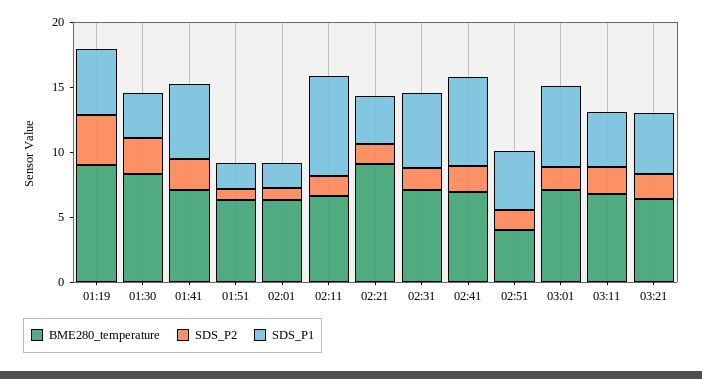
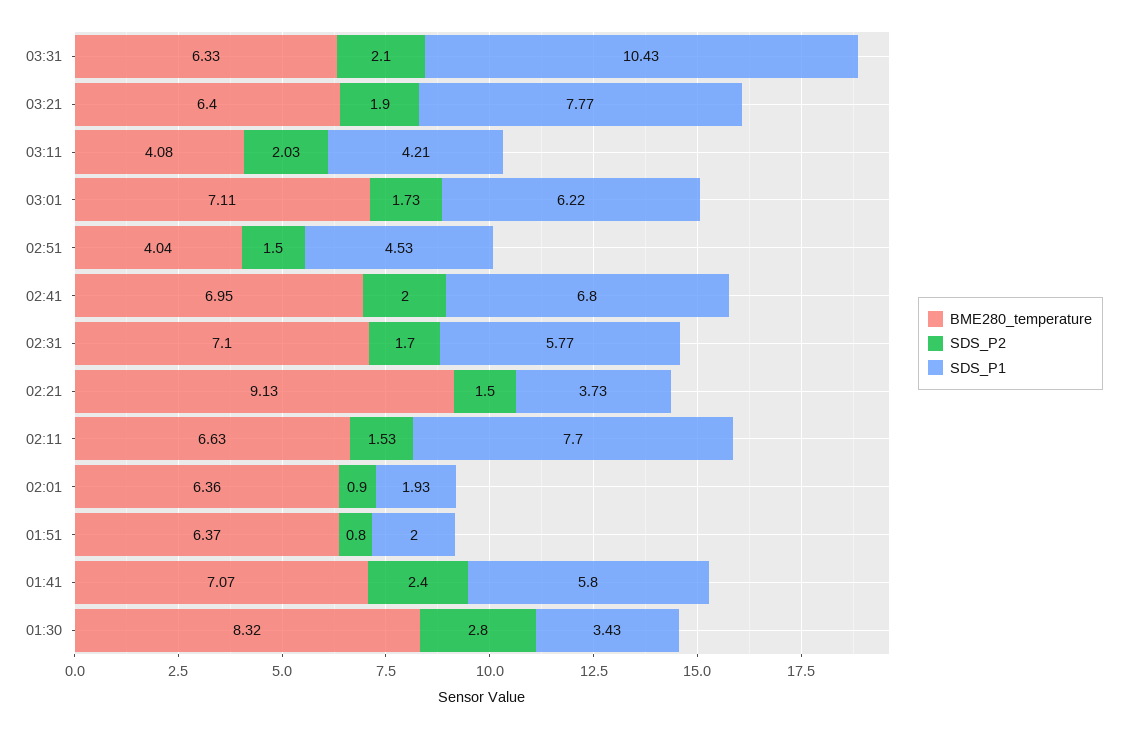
BME280_temperature, 01:19: 9 -> none
SDS_P2, 01:19: 4 -> none
SDS_P1, 01:19: 5 -> none
BME280_temperature, 03:11: 7 -> 4.08
SDS_P1, 03:21: 5 -> 7.77
BME280_temperature, 03:31: none -> 6.33
SDS_P2, 03:31: none -> 2.1
SDS_P1, 03:31: none -> 10.43

